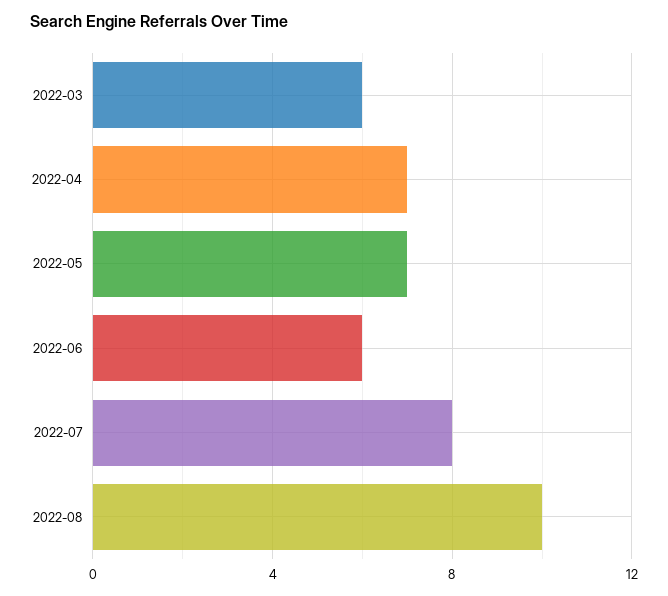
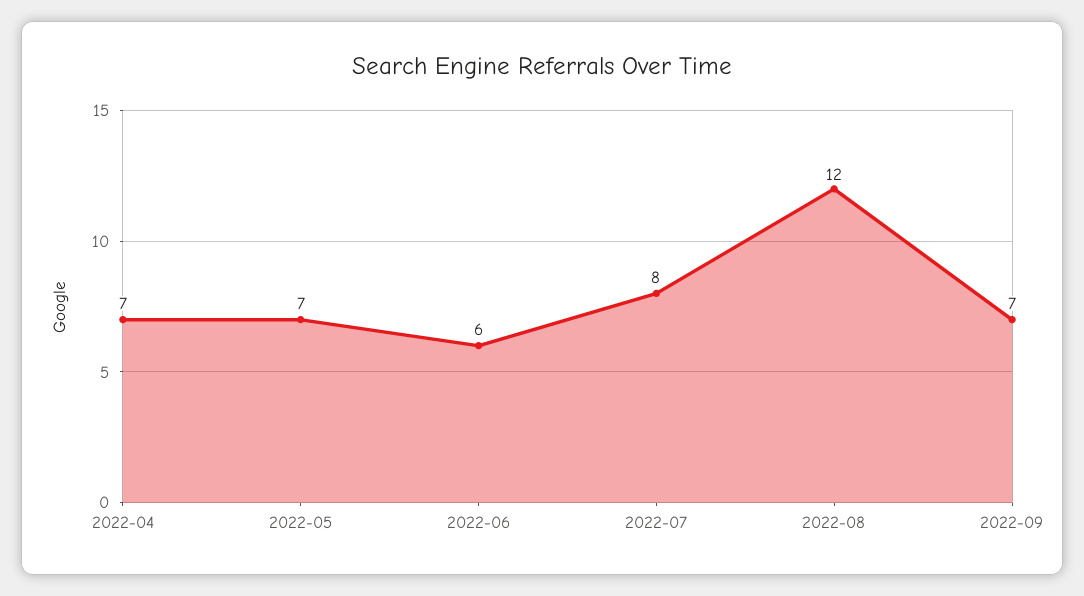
2022-03: 6 -> none
2022-08: 10 -> 12
2022-09: none -> 7

